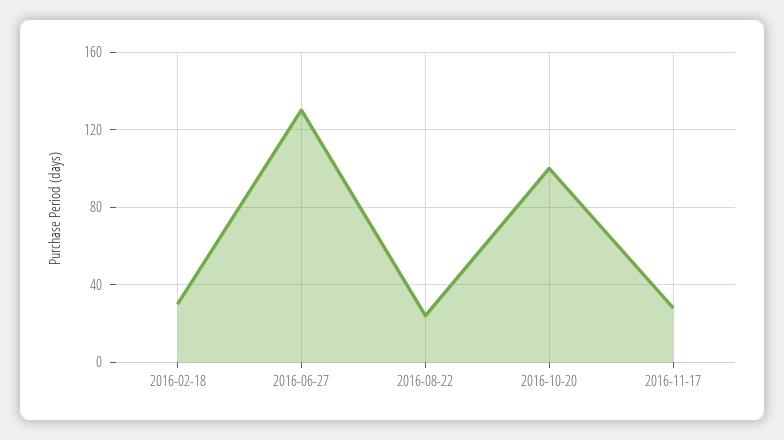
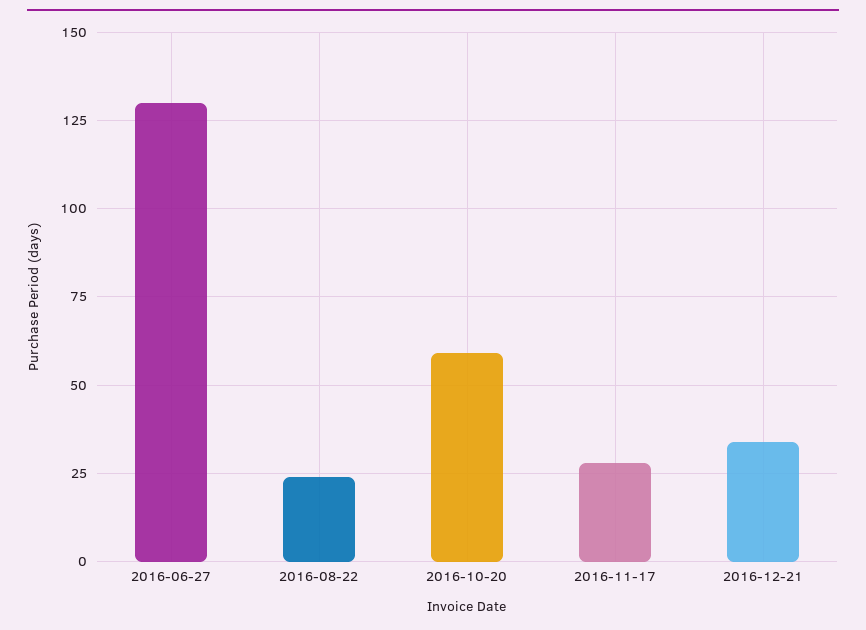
2016-02-18: 30 -> none
2016-10-20: 100 -> 60
2016-12-21: none -> 35

